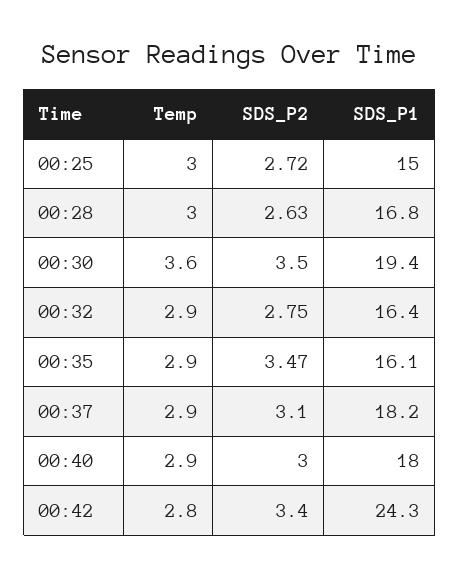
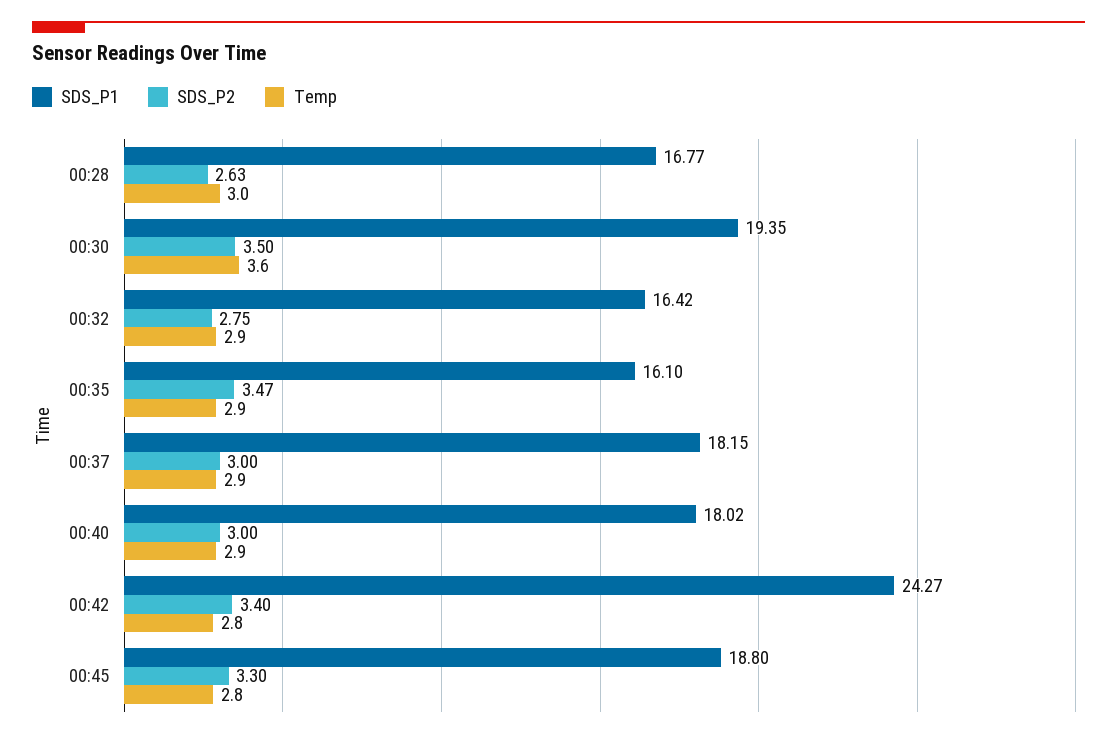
Temp, 00:25: 3 -> none
SDS_P2, 00:25: 2.72 -> none
SDS_P1, 00:25: 15 -> none
SDS_P2, 00:37: 3.1 -> 3
SDS_P1, 00:45: none -> 18.8
SDS_P2, 00:45: none -> 3.3
Temp, 00:45: none -> 2.8

